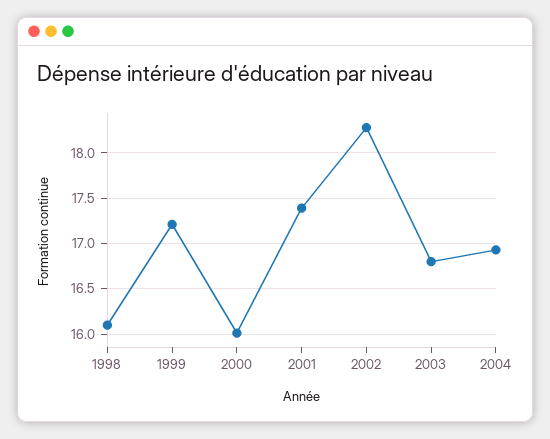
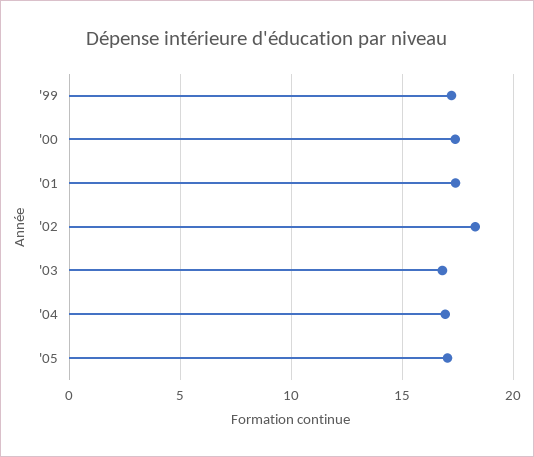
1998: 16.1 -> none
2000: 16 -> 17.5
'05: none -> 17

